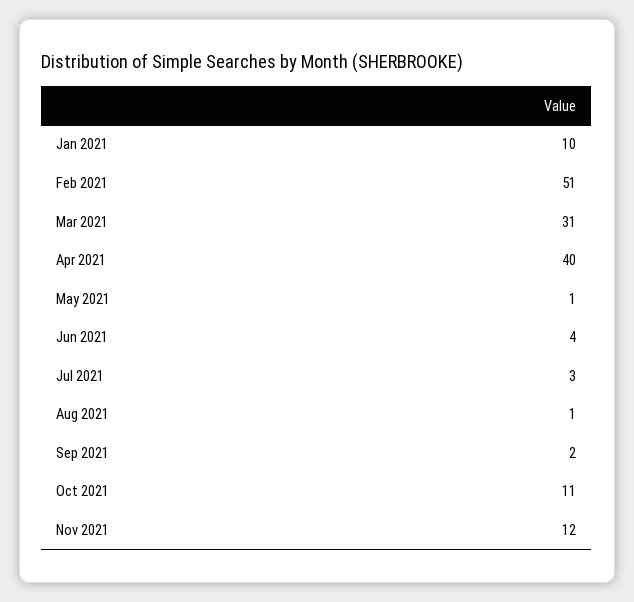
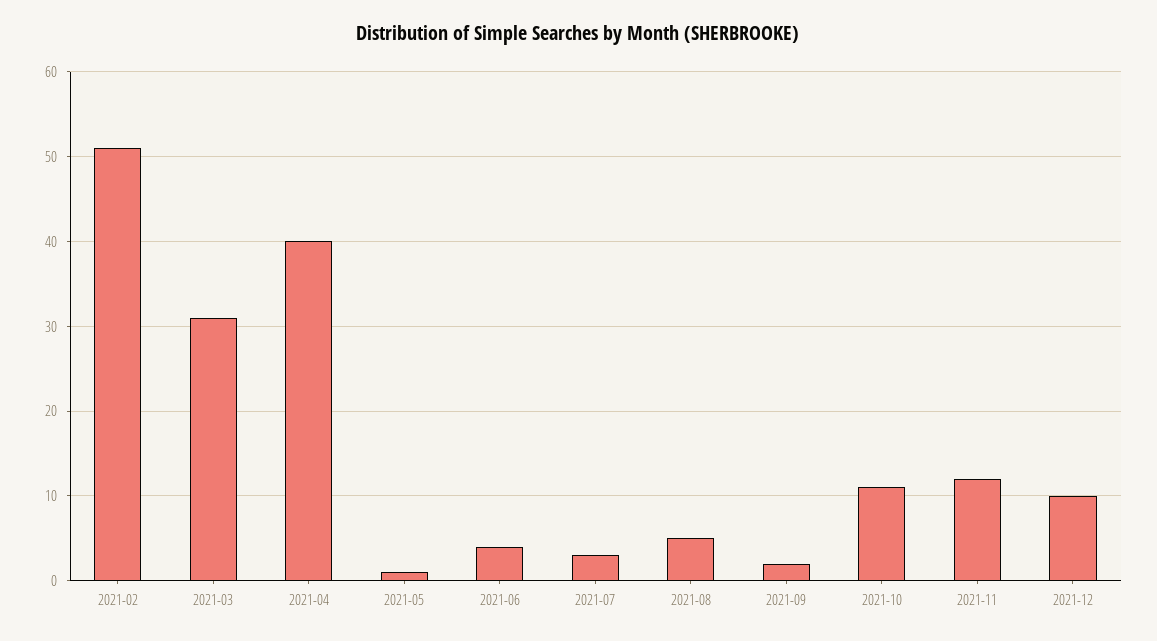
Jan 2021: 10 -> none
Aug 2021: 1 -> 5
2021-12: none -> 10

